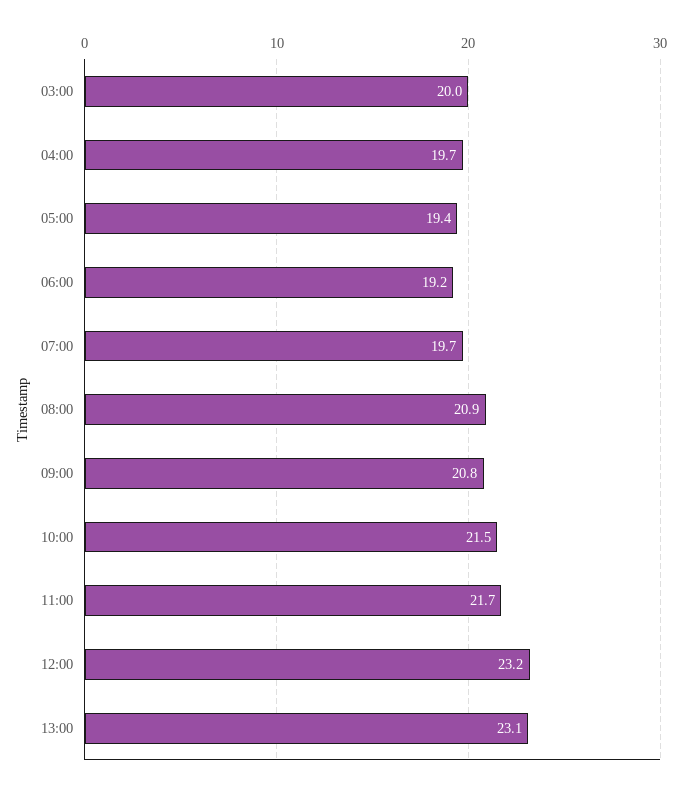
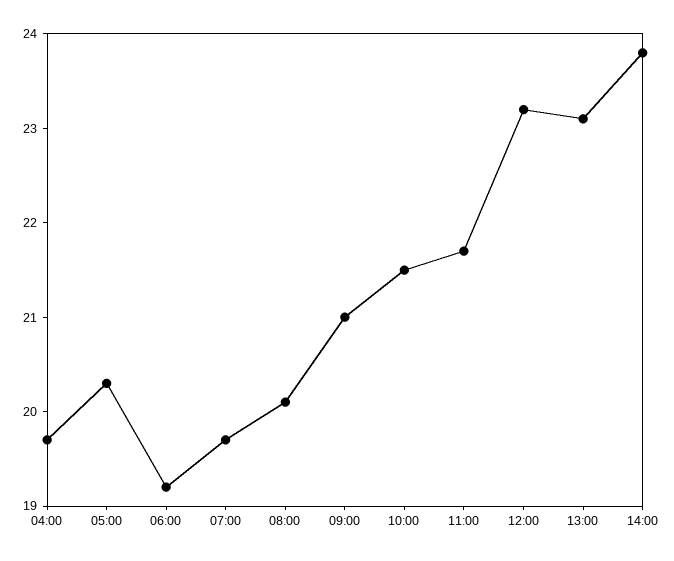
03:00: 20 -> none
05:00: 19.4 -> 20.3
08:00: 20.9 -> 20.1
09:00: 20.8 -> 21
14:00: none -> 23.8

